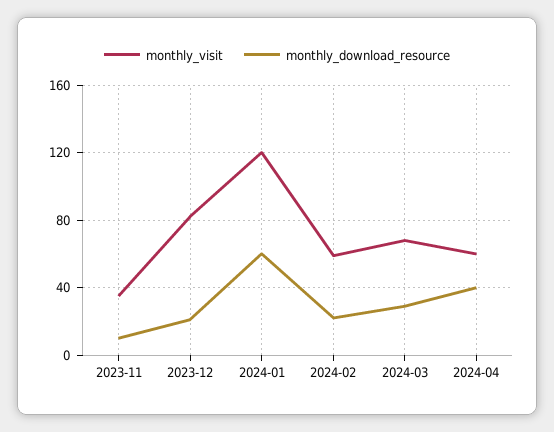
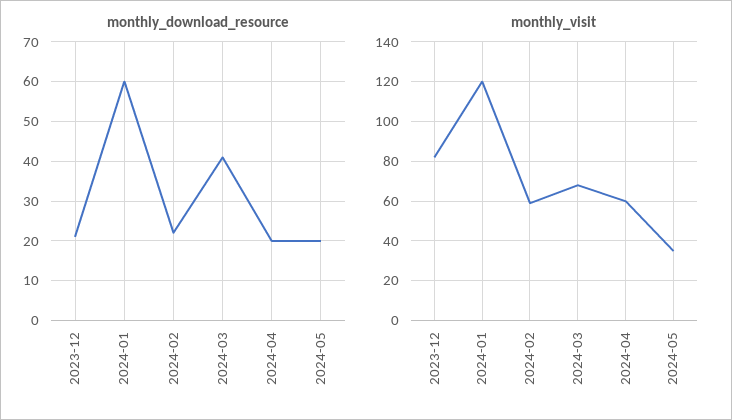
monthly_visit, 2023-11: 35 -> none
monthly_download_resource, 2023-11: 10 -> none
monthly_download_resource, 2024-03: 30 -> 40
monthly_download_resource, 2024-04: 40 -> 20
monthly_download_resource, 2024-05: none -> 20
monthly_visit, 2024-05: none -> 35

